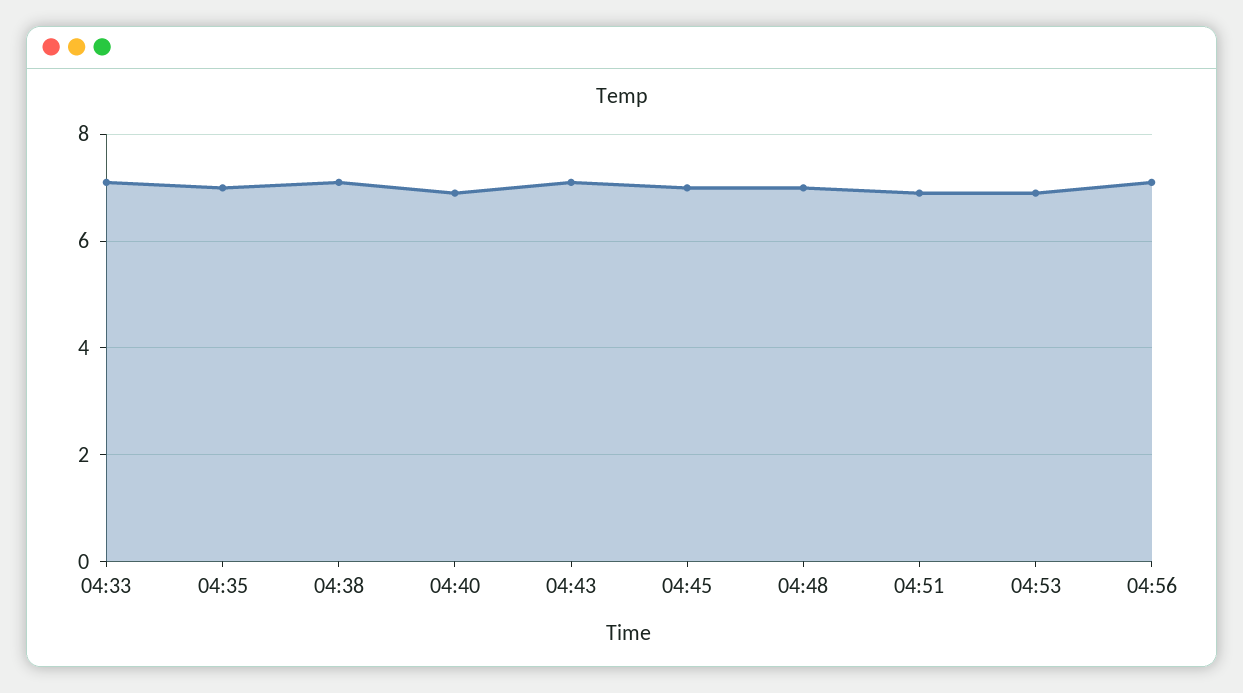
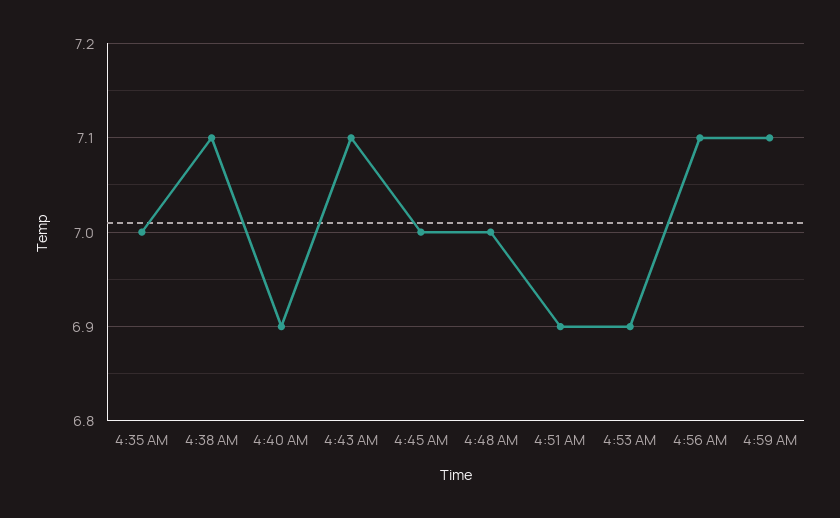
04:33: 7 -> none
4:59 AM: none -> 7.1

